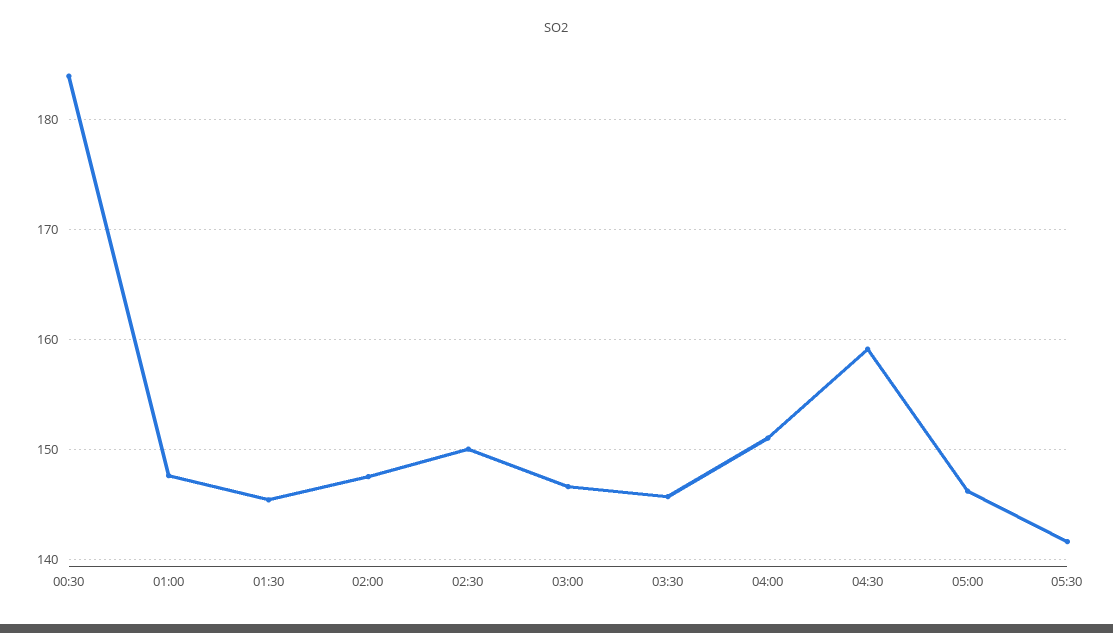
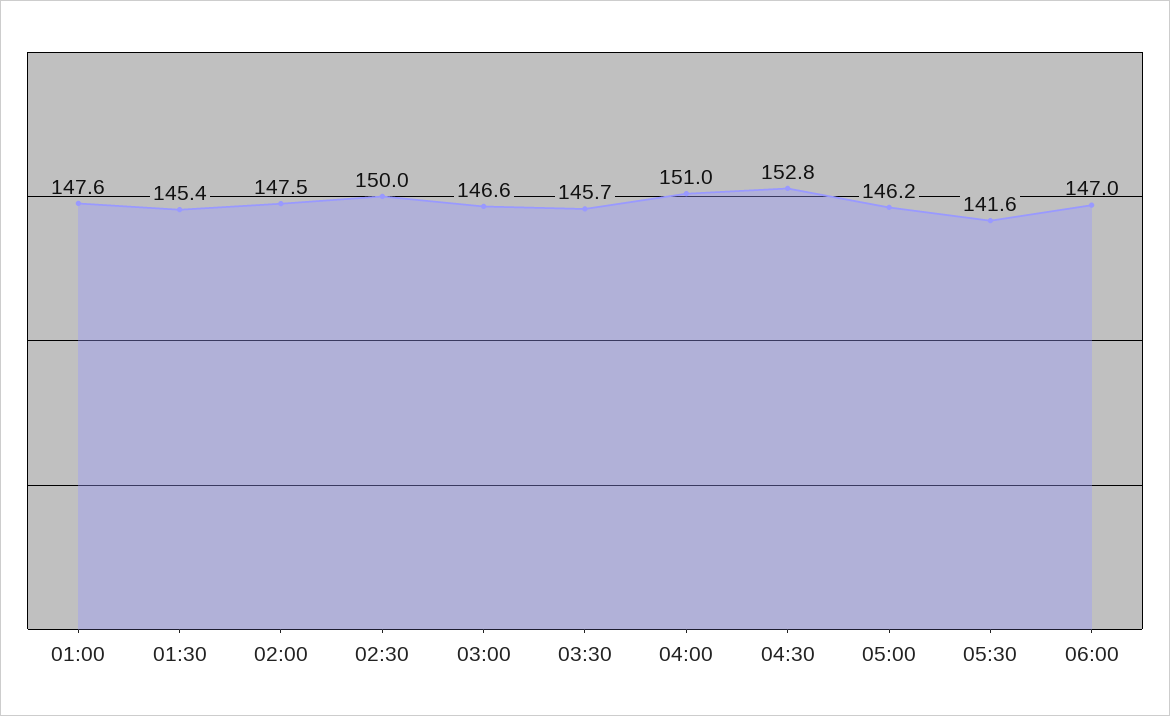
00:30: 184 -> none
04:30: 159 -> 152.8
06:00: none -> 147

